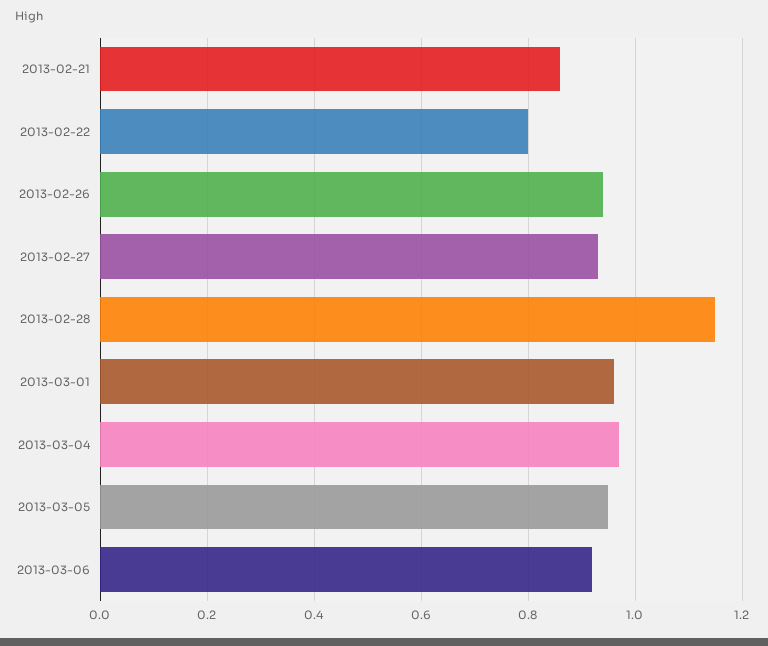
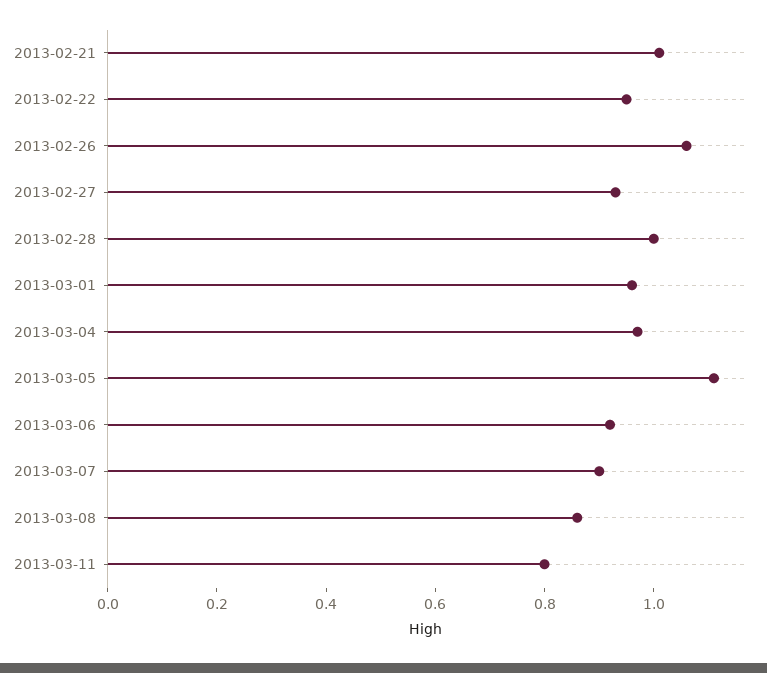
2013-02-21: 0.85 -> 1
2013-02-22: 0.8 -> 0.95
2013-02-26: 0.95 -> 1.05
2013-02-28: 1.15 -> 1
2013-03-05: 0.95 -> 1.1
2013-03-07: none -> 0.9
2013-03-08: none -> 0.85
2013-03-11: none -> 0.8

